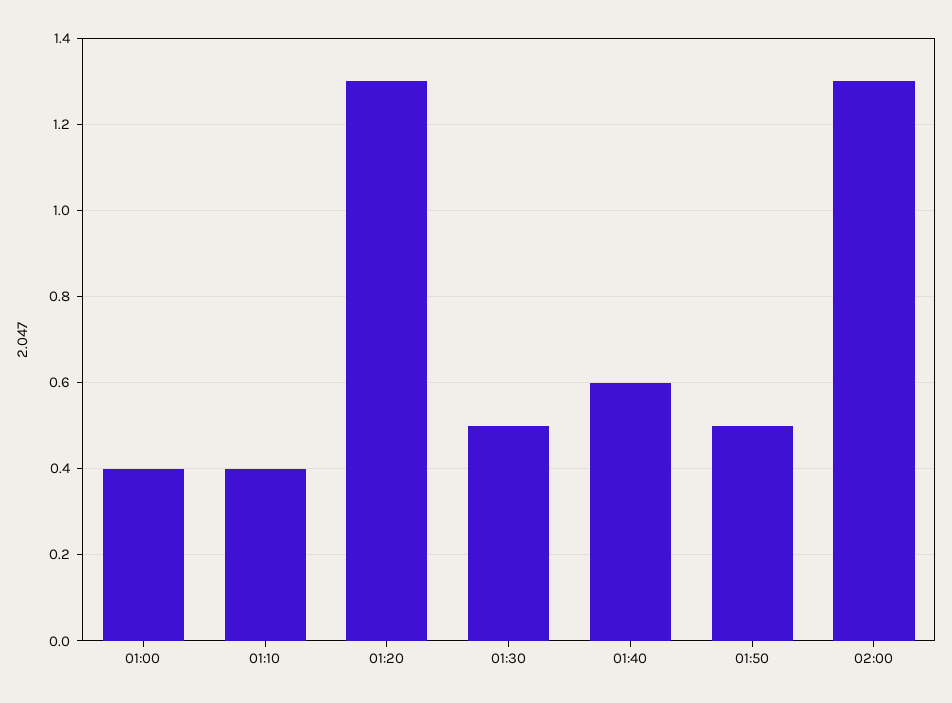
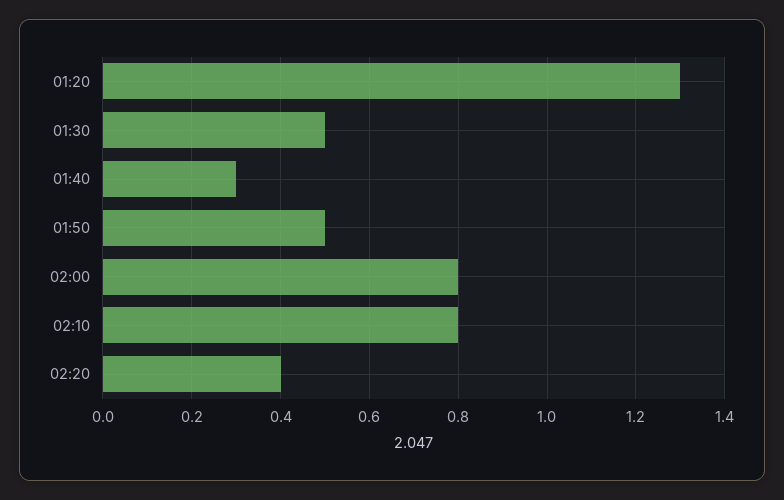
01:00: 0.4 -> none
01:10: 0.4 -> none
01:40: 0.6 -> 0.3
02:00: 1.3 -> 0.8
02:10: none -> 0.8
02:20: none -> 0.4

